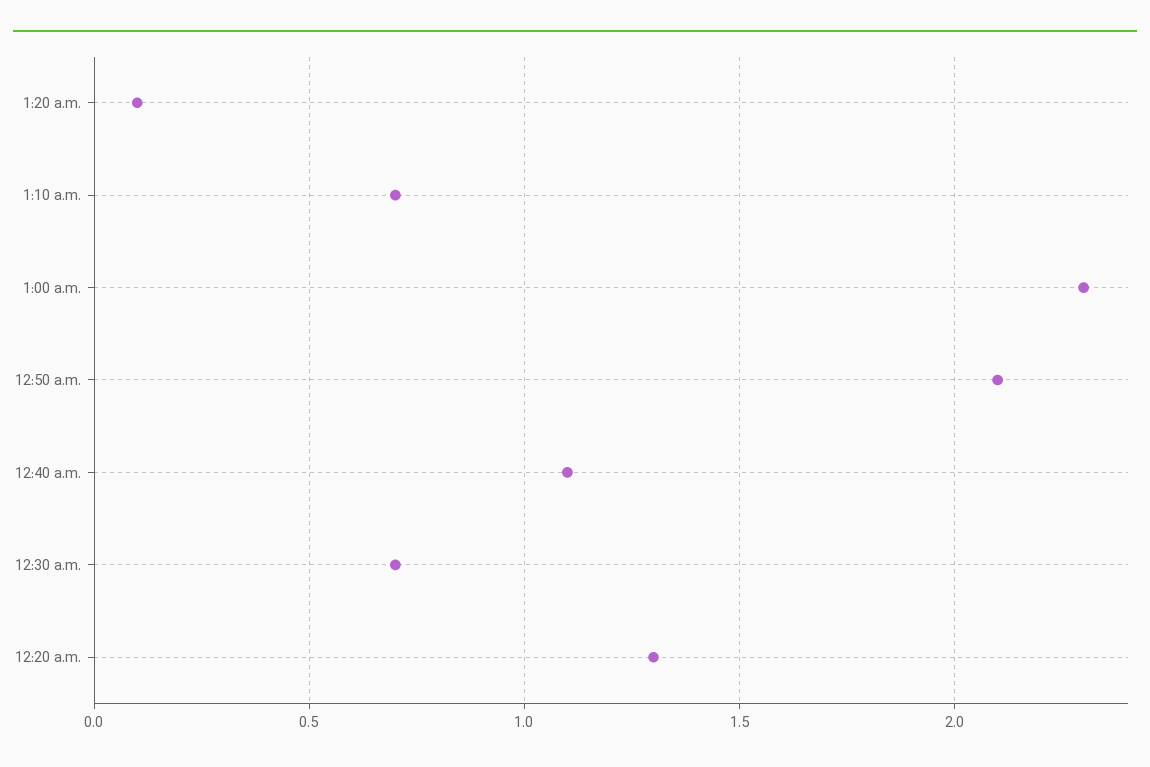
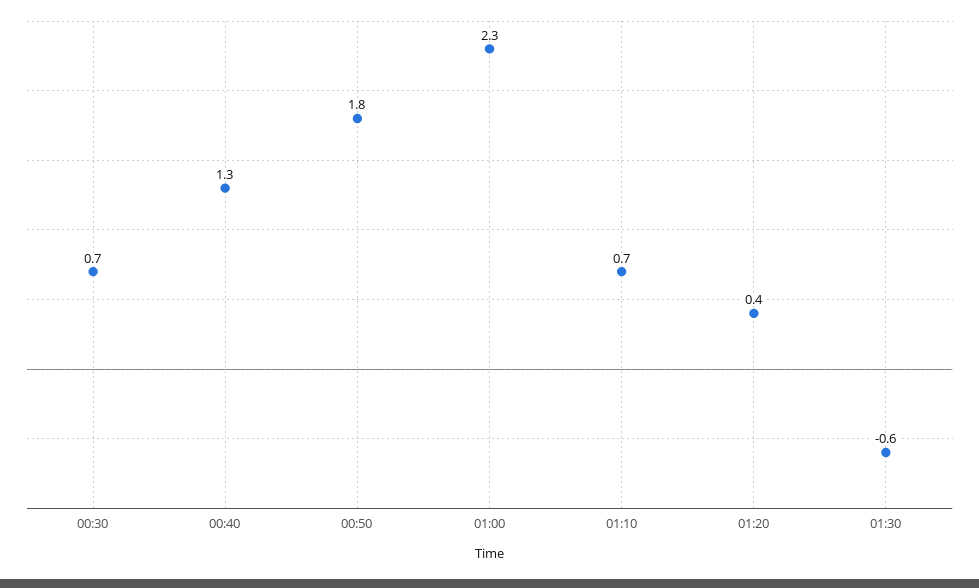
1:20 a.m.: 0.1 -> 0.4
12:50 a.m.: 2.1 -> 1.8
12:40 a.m.: 1.1 -> 1.3
12:20 a.m.: 1.3 -> none
01:30: none -> -0.6

